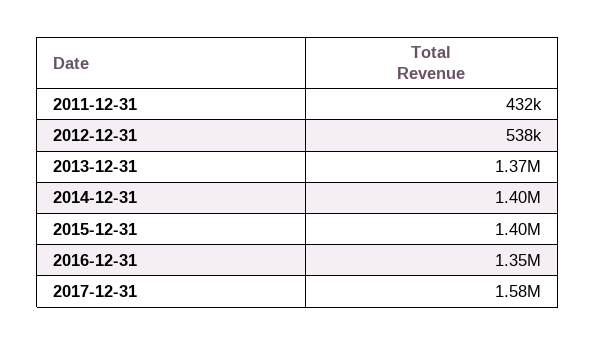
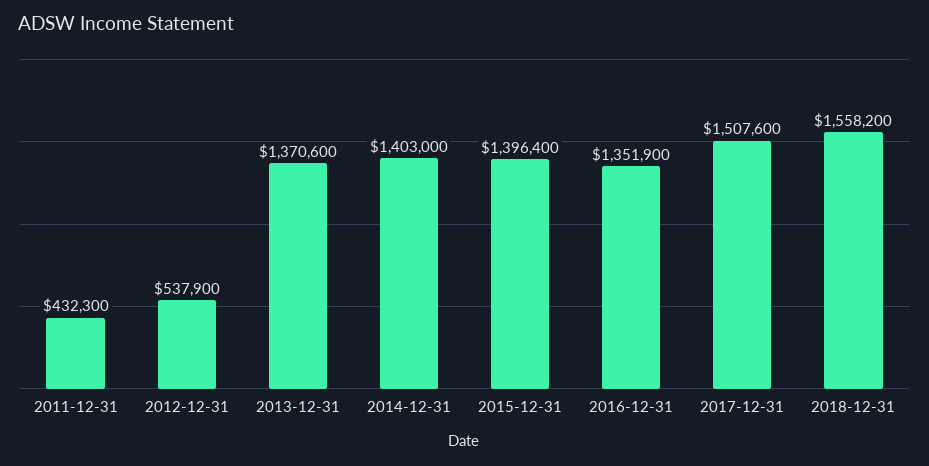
2017-12-31: 1580000 -> 1507600
2018-12-31: none -> 1558200

